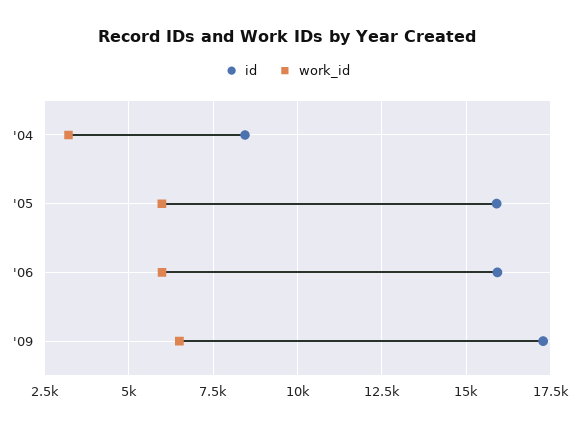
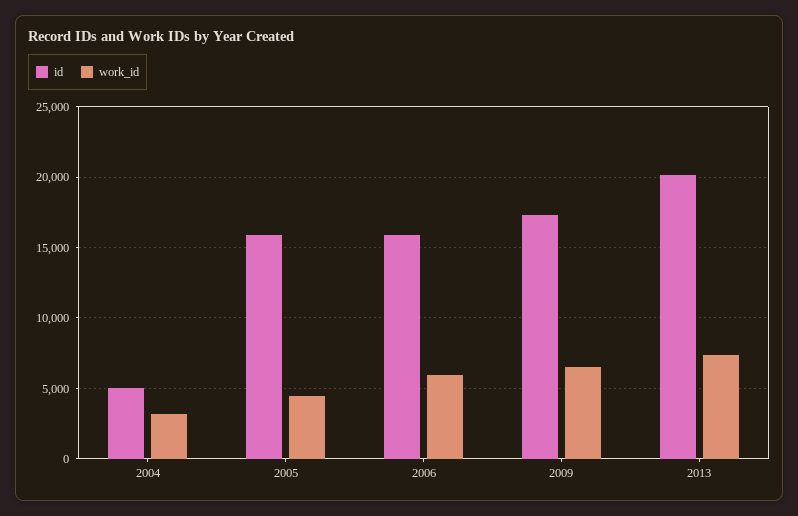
id, '04: 8500 -> 5000
work_id, '05: 6000 -> 4500
id, 2013: none -> 20000
work_id, 2013: none -> 7500

